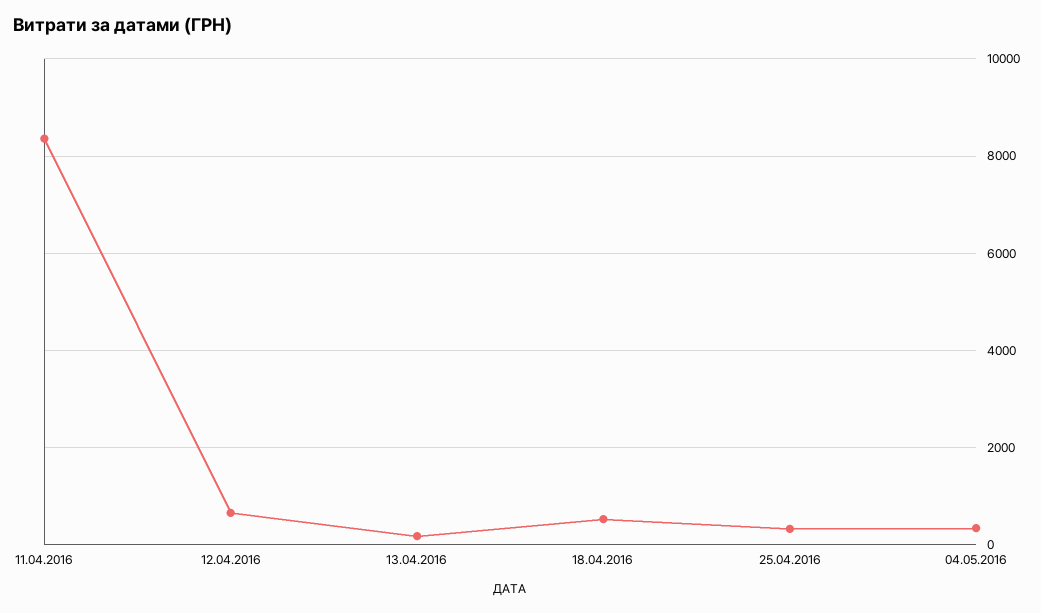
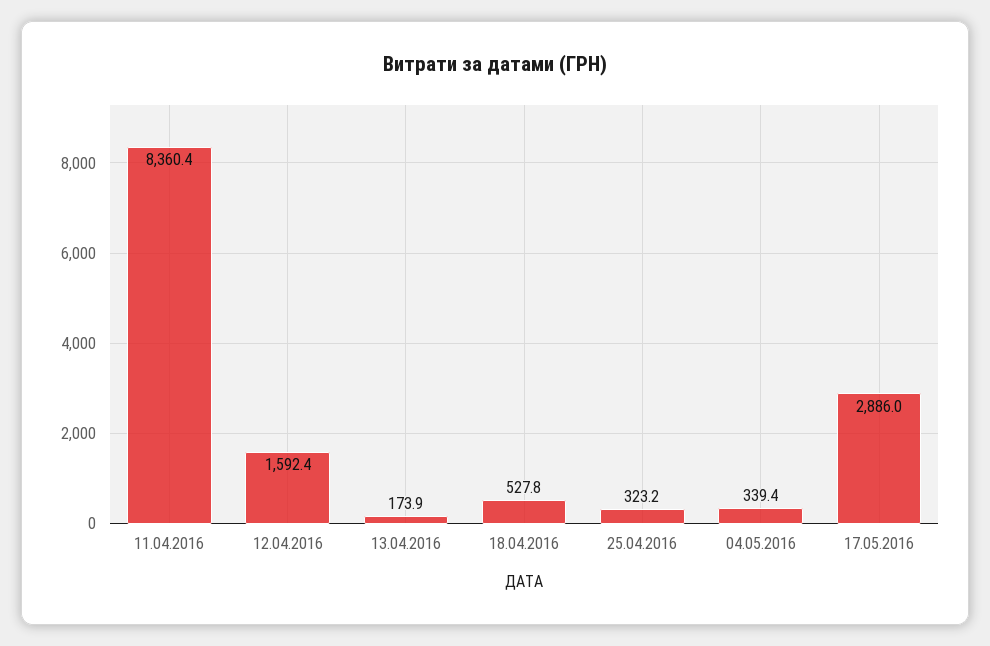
12.04.2016: 600 -> 1592.4
17.05.2016: none -> 2886

